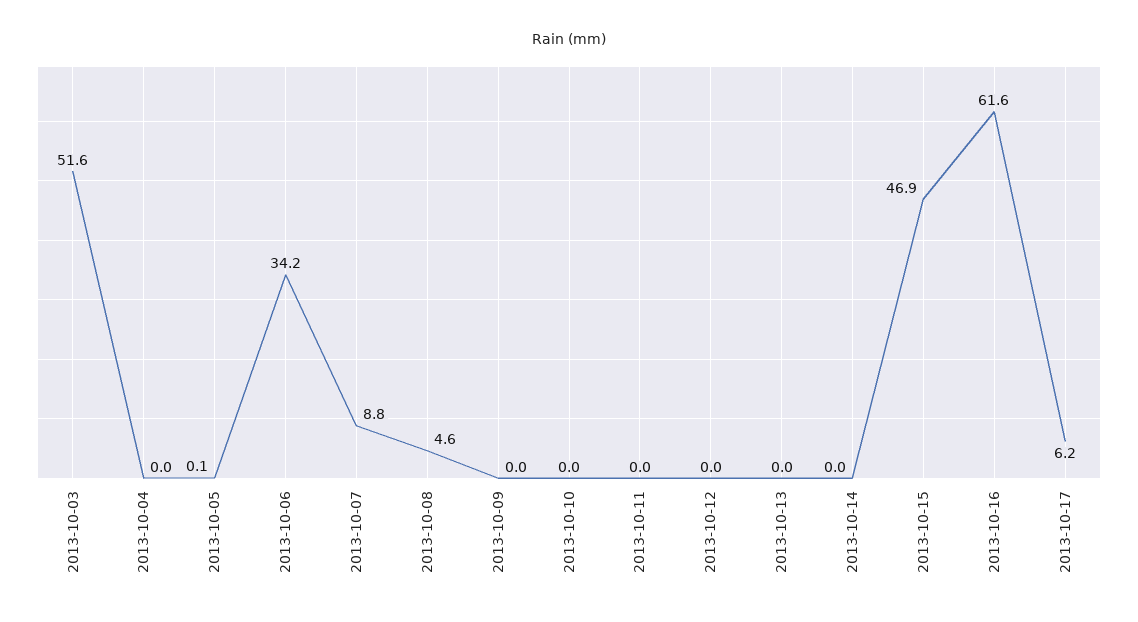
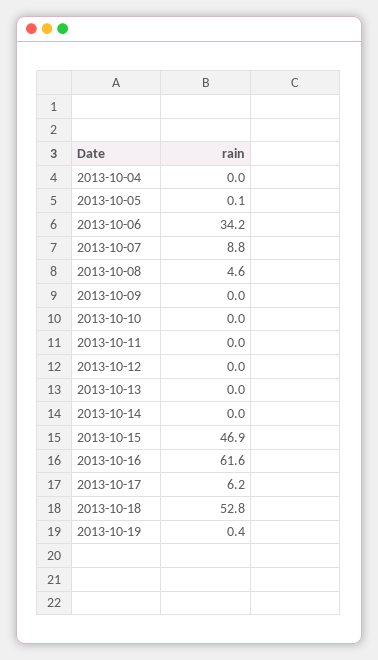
2013-10-03: 51.6 -> none
2013-10-18: none -> 52.8
2013-10-19: none -> 0.4

